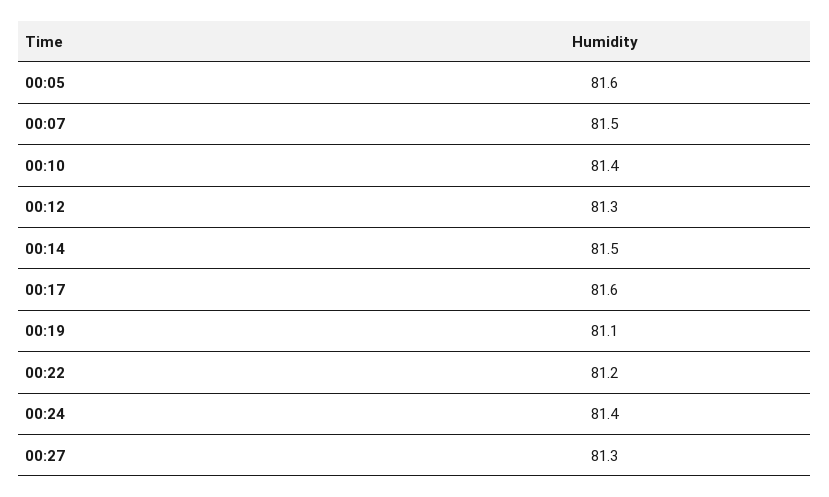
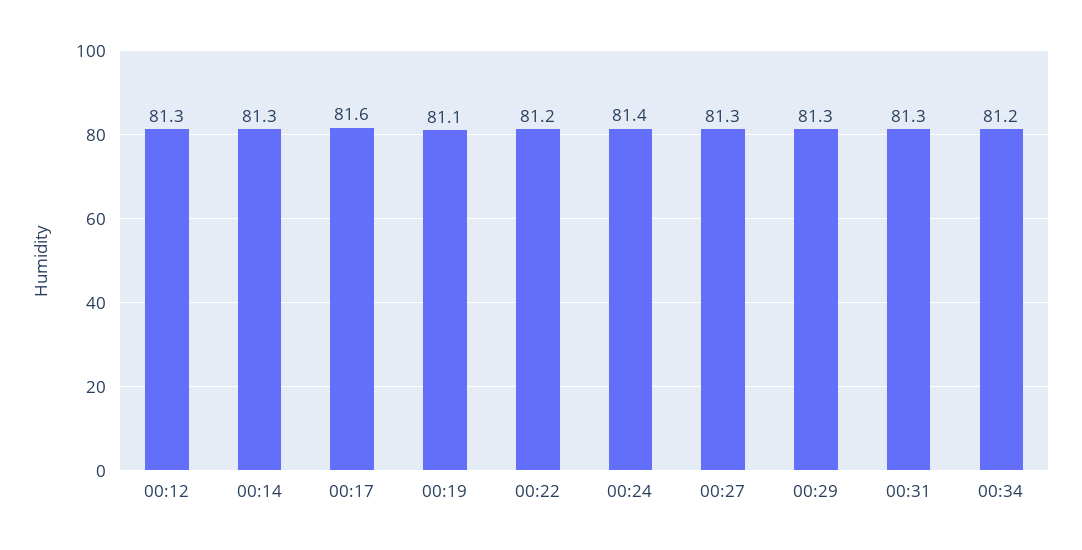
00:05: 81.6 -> none
00:07: 81.5 -> none
00:10: 81.4 -> none
00:14: 81.5 -> 81.3
00:29: none -> 81.3
00:31: none -> 81.3
00:34: none -> 81.2

